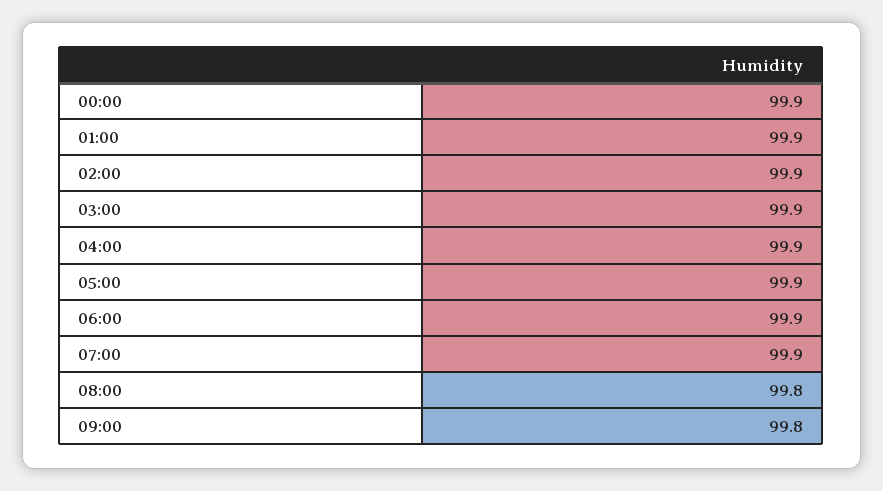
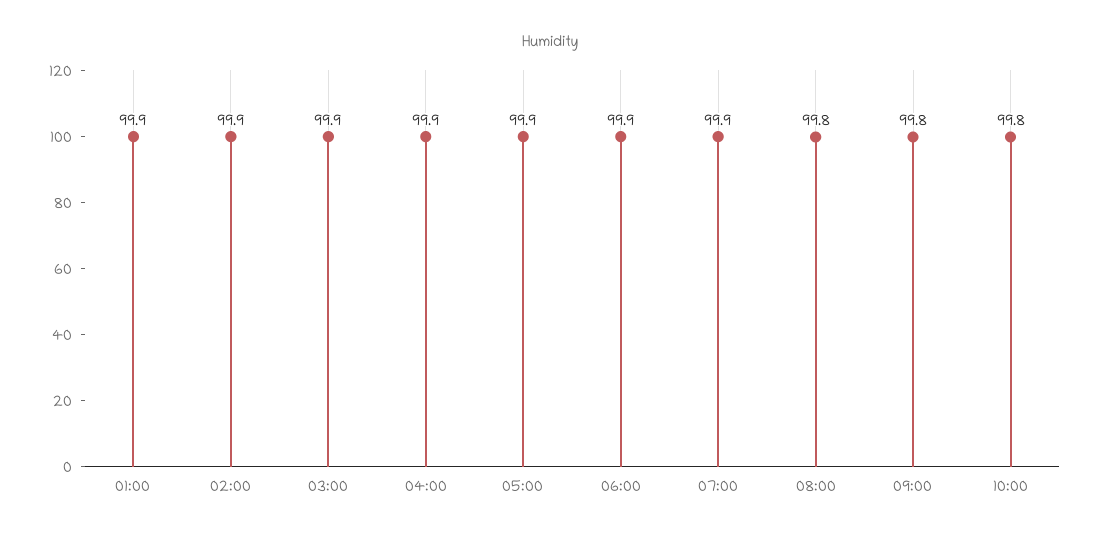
00:00: 99.9 -> none
10:00: none -> 99.8

